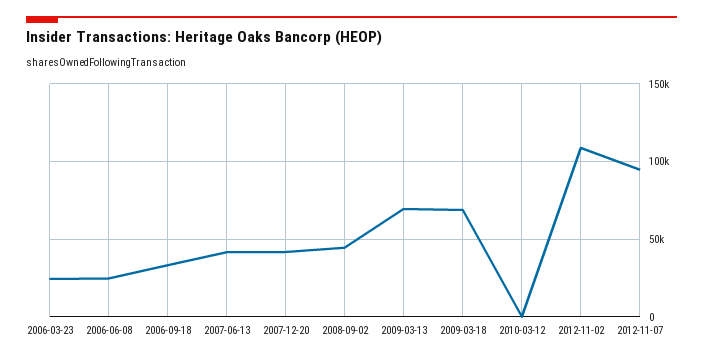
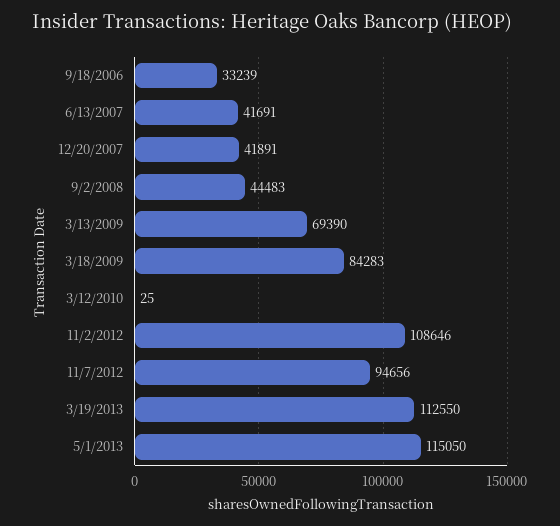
2006-03-23: 25000 -> none
2006-06-08: 25000 -> none
2009-03-18: 70000 -> 84283
3/19/2013: none -> 112550
5/1/2013: none -> 115050

